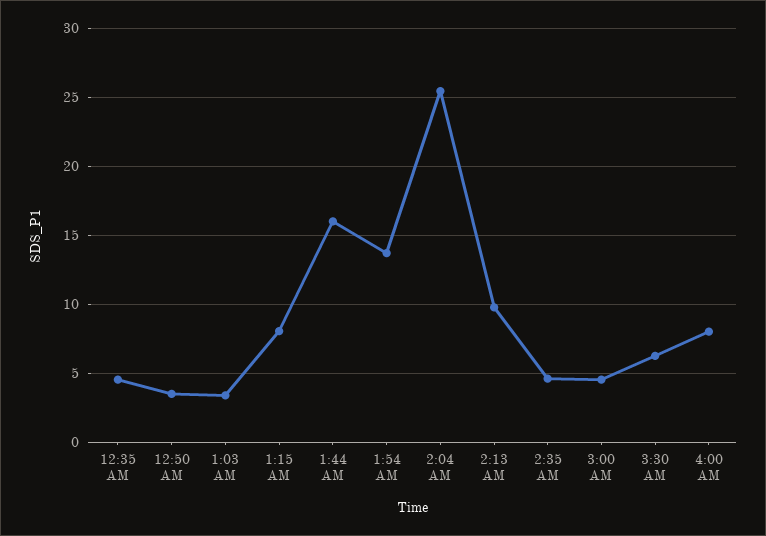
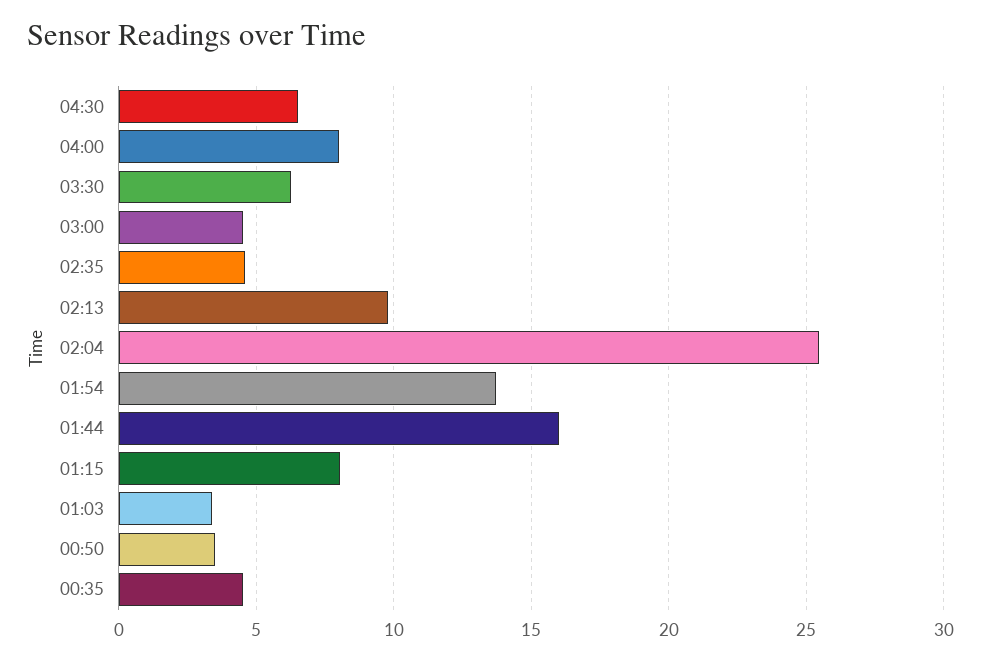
04:30: none -> 6.5

